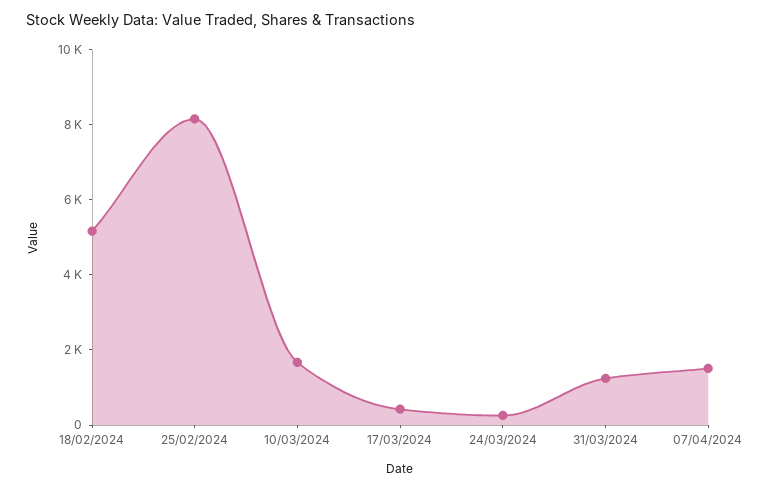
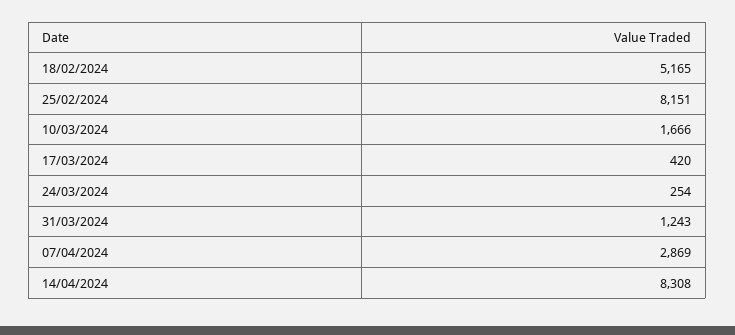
07/04/2024: 1500 -> 2869
14/04/2024: none -> 8308

